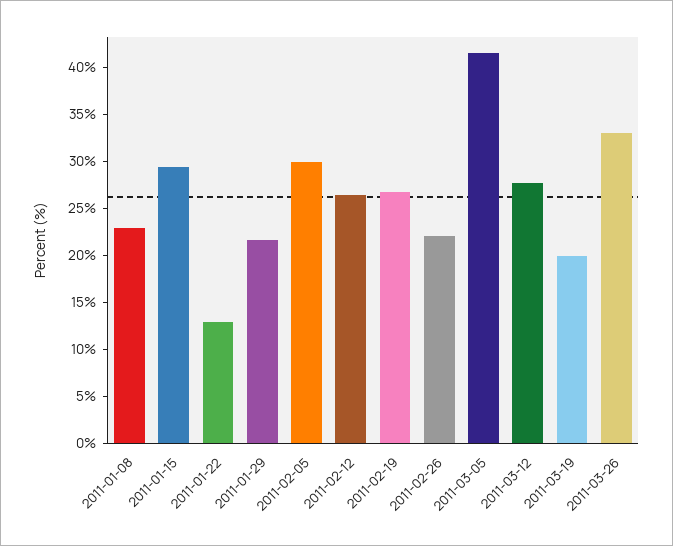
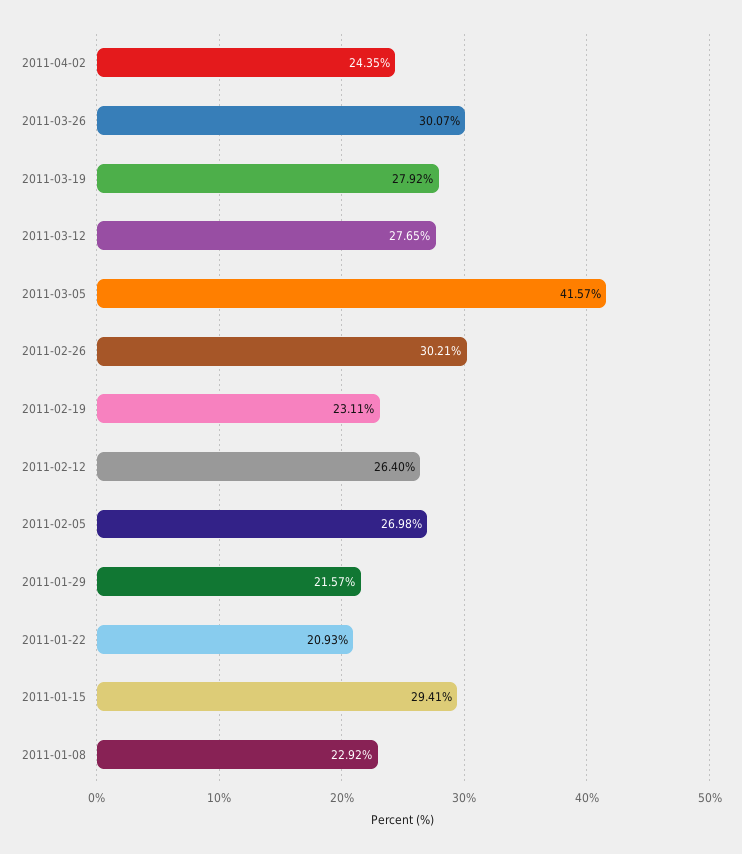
2011-01-22: 13 -> 20.93
2011-02-05: 30 -> 26.98
2011-02-19: 27 -> 23.11
2011-02-26: 22 -> 30.21
2011-03-19: 20 -> 27.92
2011-03-26: 33 -> 30.07
2011-04-02: none -> 24.35

